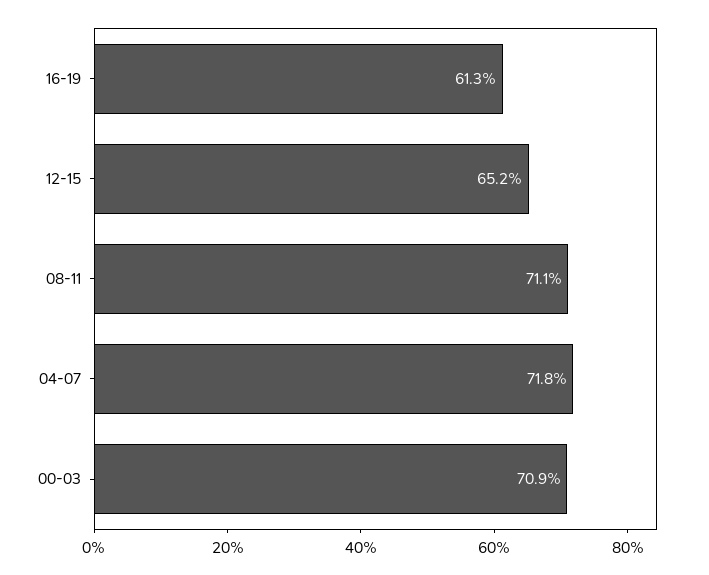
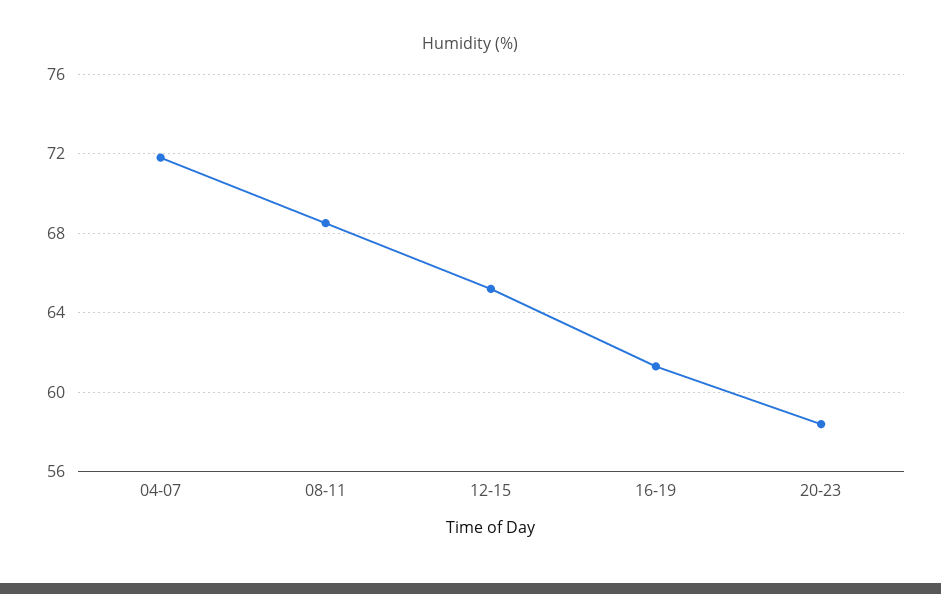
08-11: 71.1 -> 68.5
00-03: 70.9 -> none
20-23: none -> 58.5

